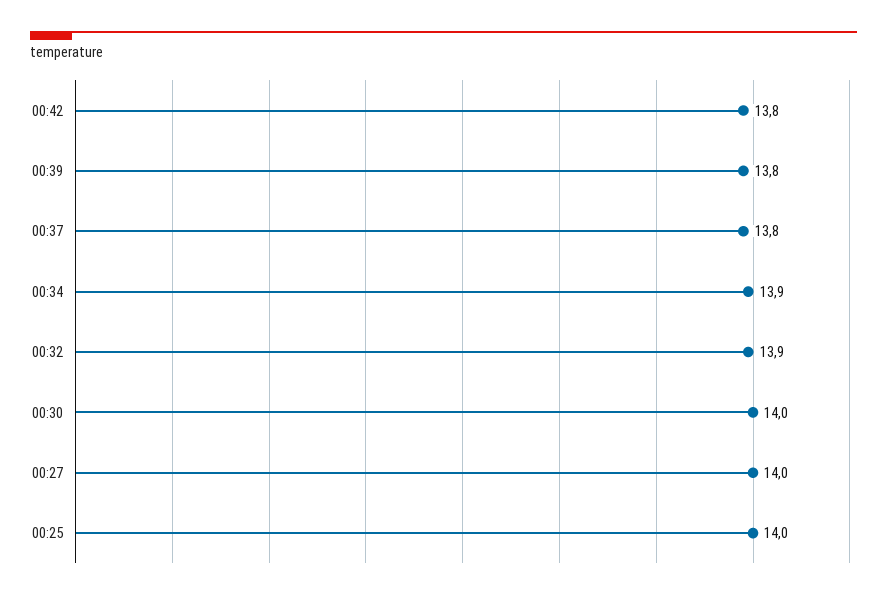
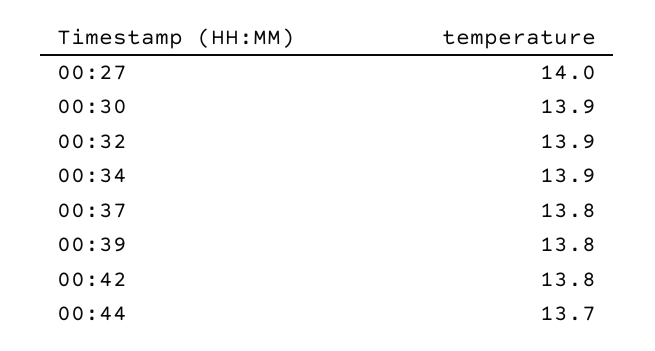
00:30: 14 -> 13.9
00:25: 14 -> none
00:44: none -> 13.7

